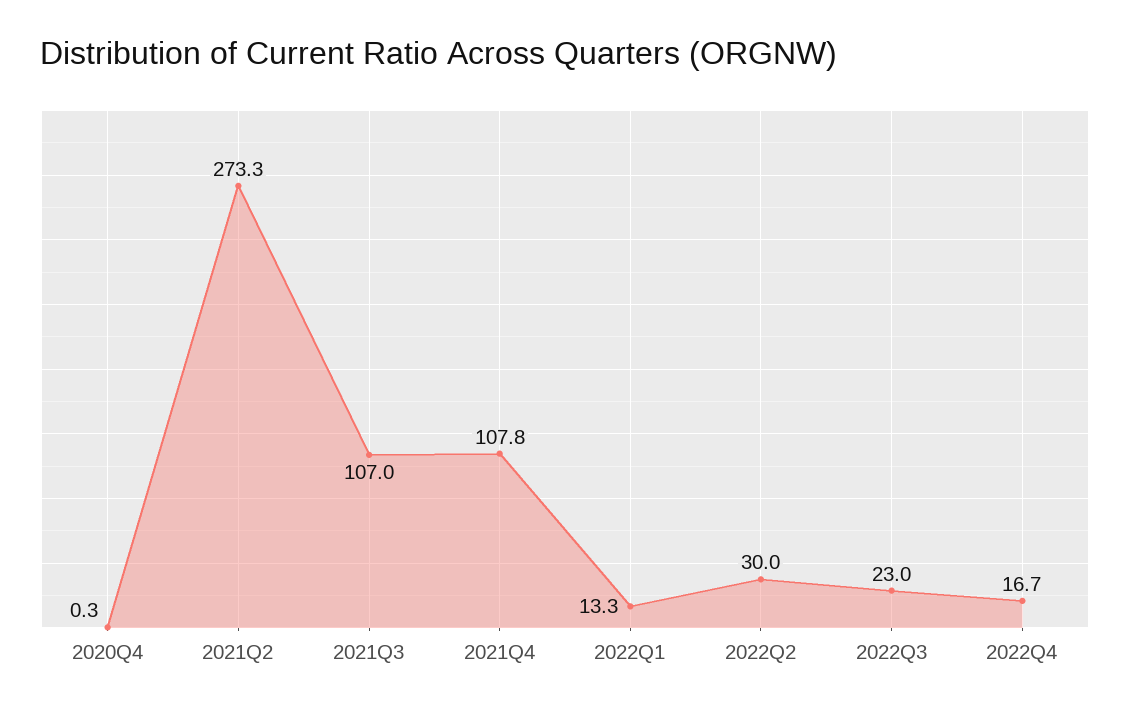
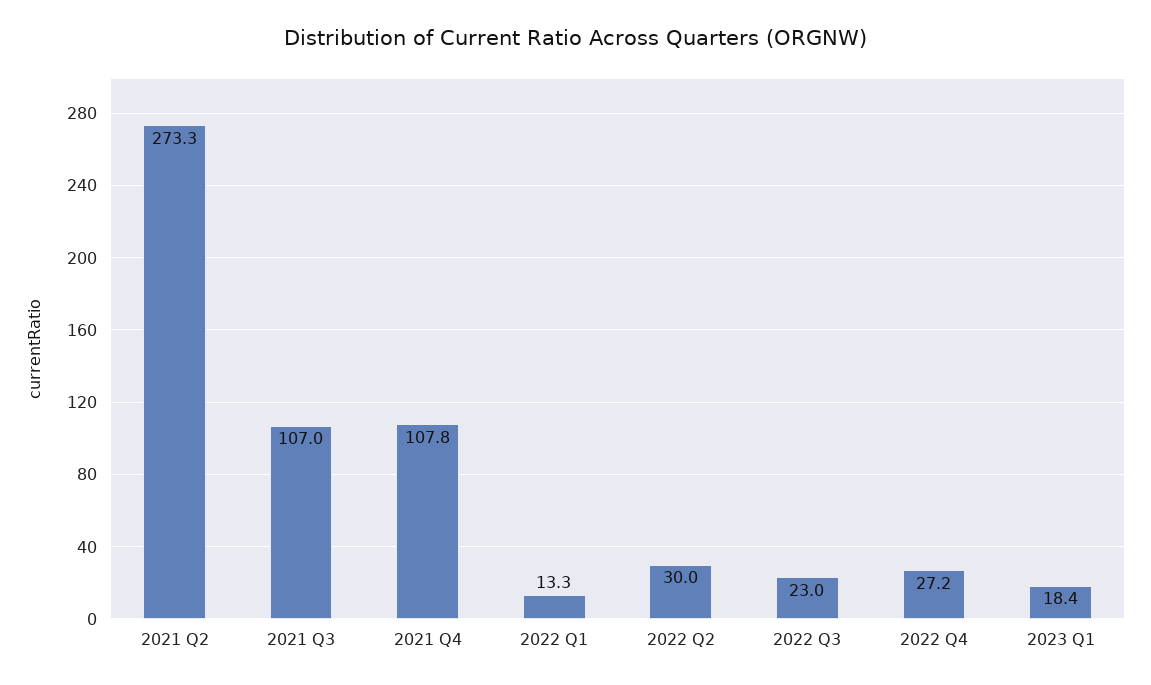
2020Q4: 0.3 -> none
2022Q4: 16.7 -> 27.2
2023 Q1: none -> 18.4

